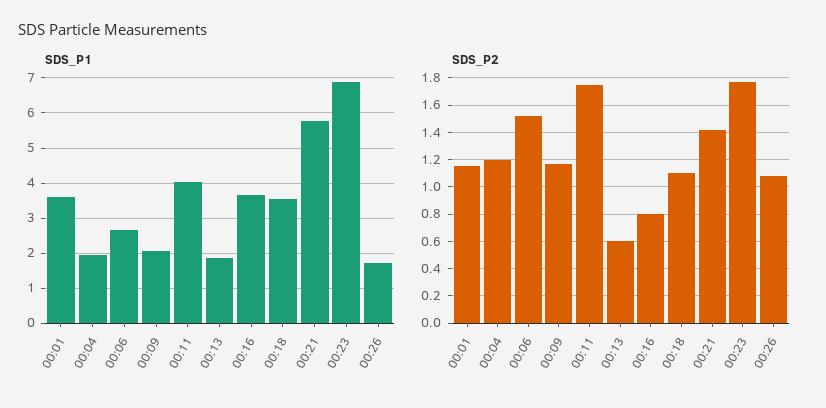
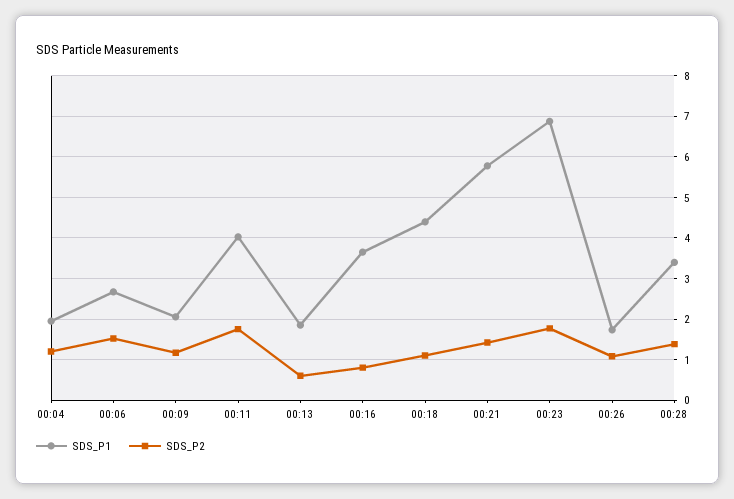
SDS_P1, 00:01: 3.6 -> none
SDS_P1, 00:18: 3.6 -> 4.4
SDS_P2, 00:01: 1.15 -> none
SDS_P1, 00:28: none -> 3.4
SDS_P2, 00:28: none -> 1.4

